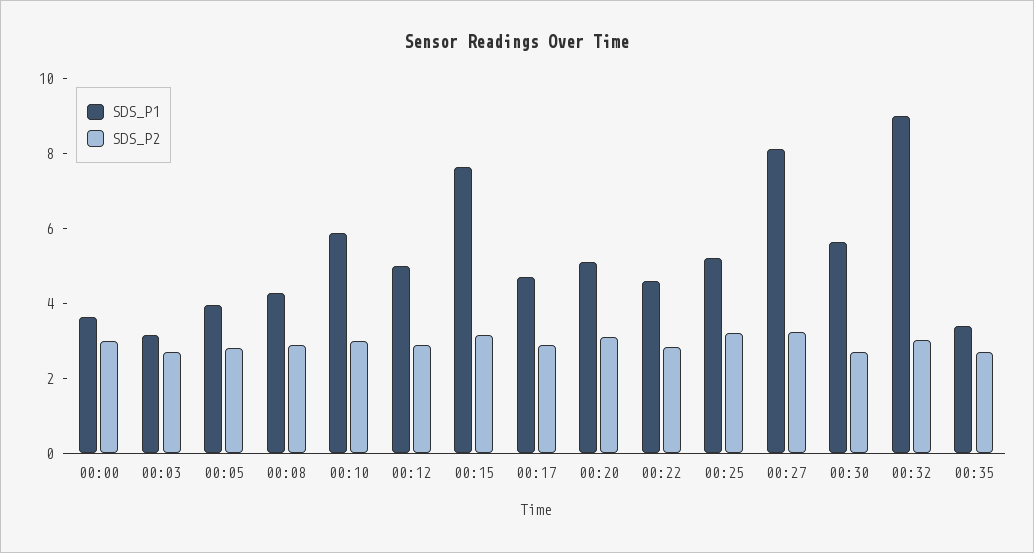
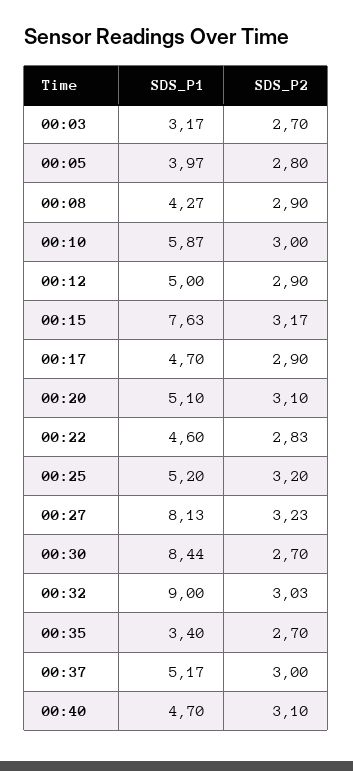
SDS_P1, 00:00: 3.5 -> none
SDS_P2, 00:00: 3 -> none
SDS_P1, 00:30: 5.5 -> 8.44
SDS_P1, 00:37: none -> 5.17
SDS_P2, 00:37: none -> 3
SDS_P1, 00:40: none -> 4.7
SDS_P2, 00:40: none -> 3.1

